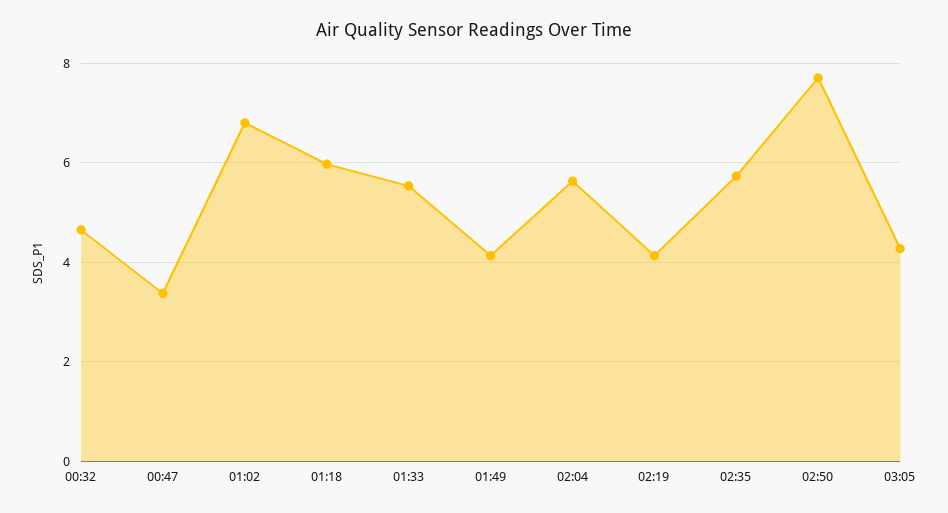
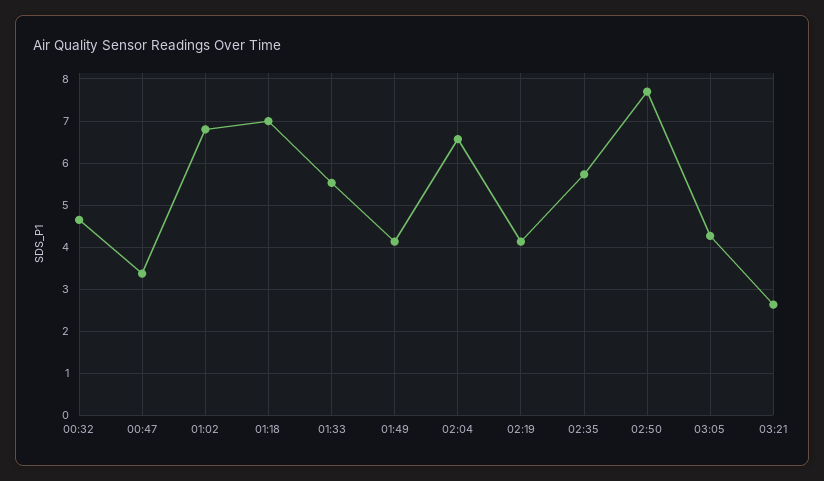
01:18: 6 -> 7
02:04: 5.6 -> 6.6
03:21: none -> 2.6

